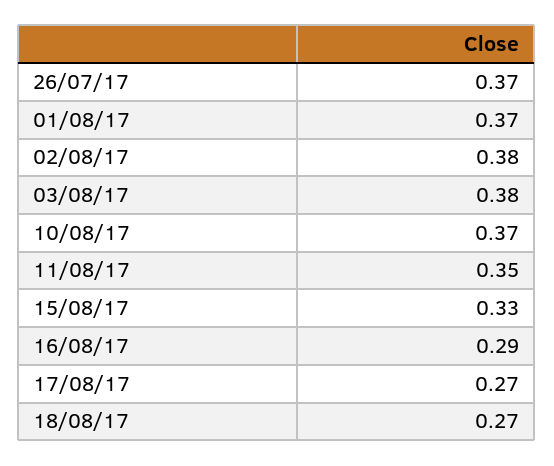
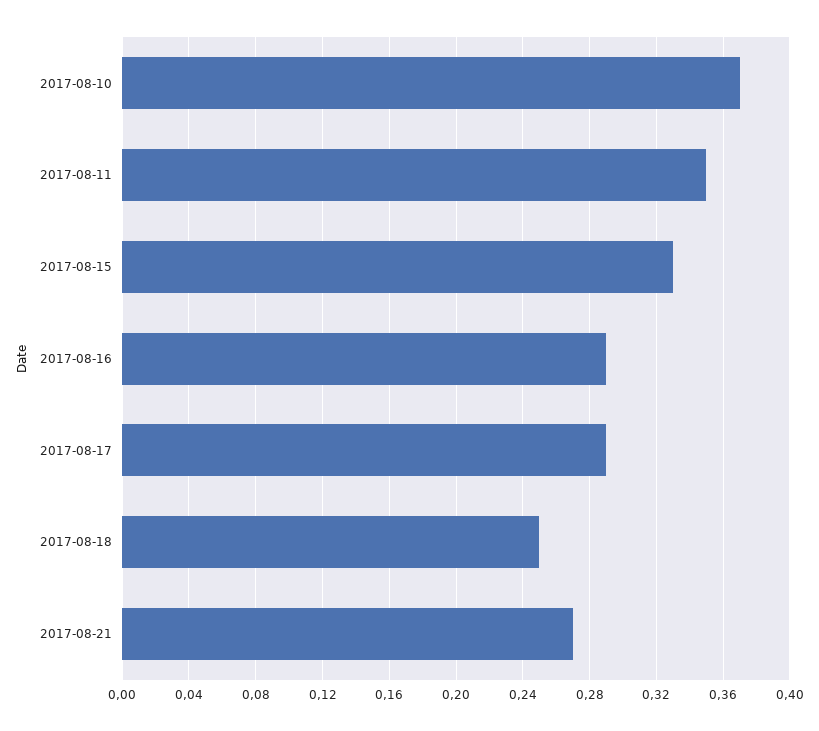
26/07/17: 0.37 -> none
01/08/17: 0.37 -> none
02/08/17: 0.38 -> none
03/08/17: 0.38 -> none
17/08/17: 0.27 -> 0.29
18/08/17: 0.27 -> 0.25
2017-08-21: none -> 0.27

